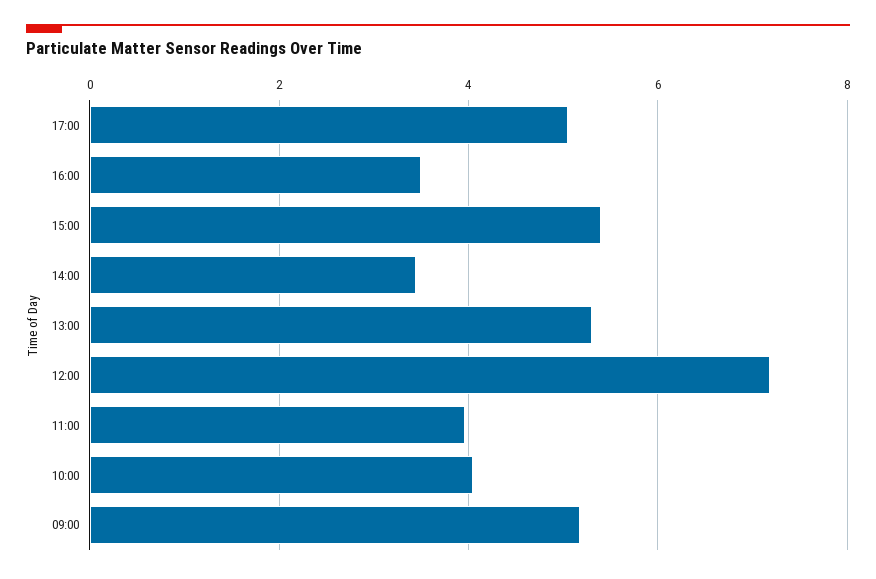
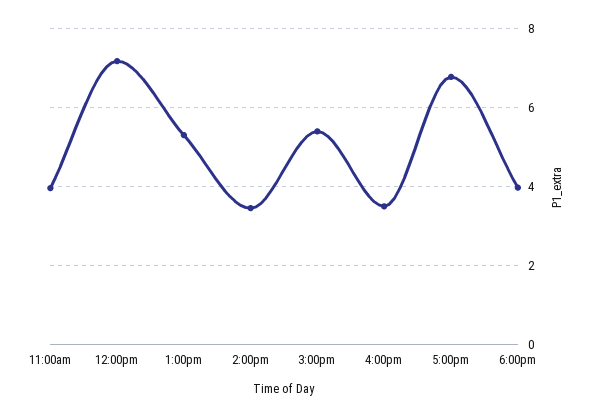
17:00: 5 -> 6.8
10:00: 4 -> none
09:00: 5.2 -> none
6:00pm: none -> 4

